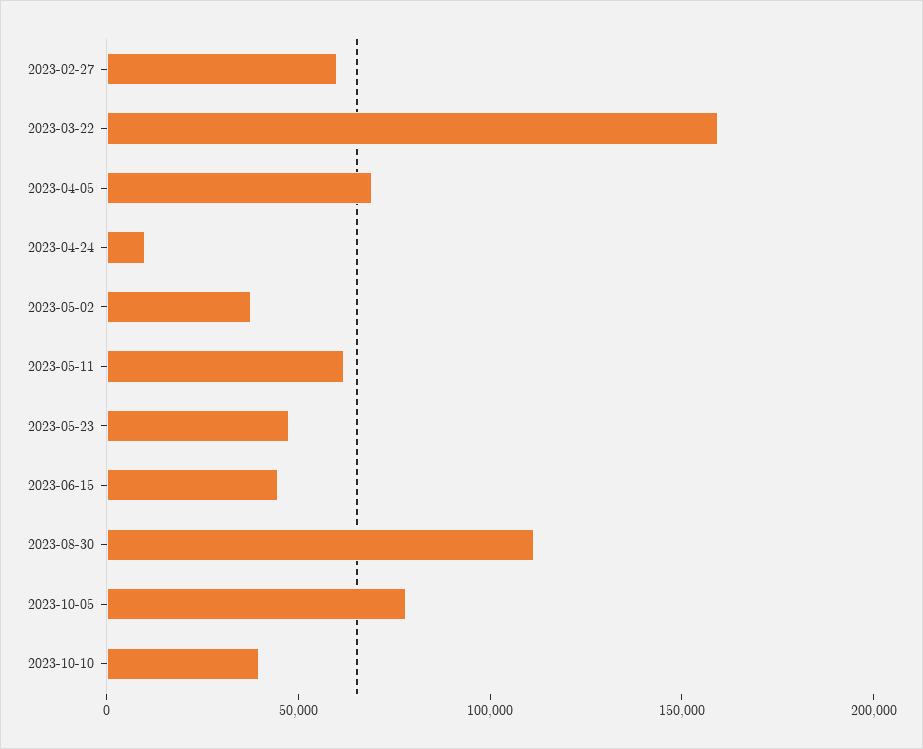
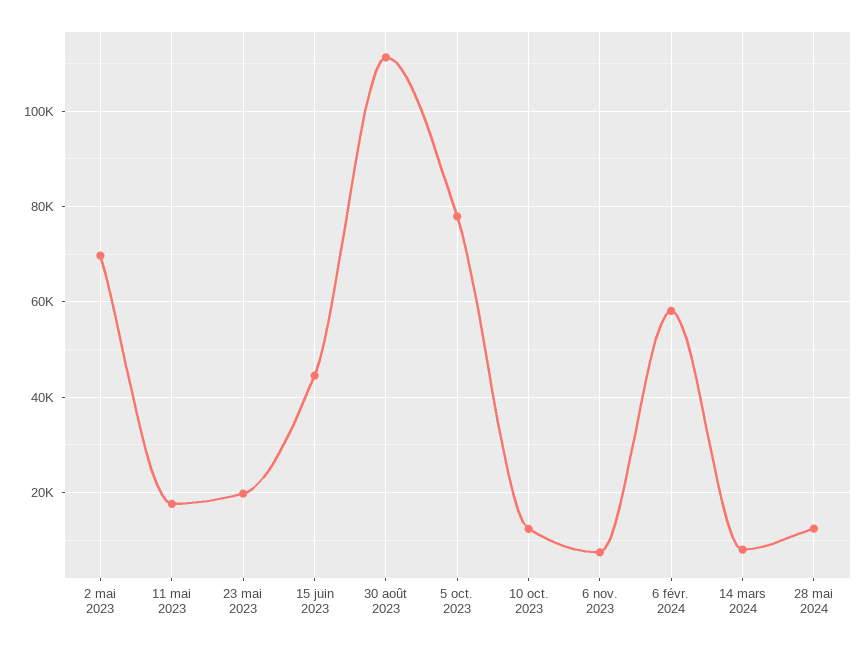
2023-02-27: 60000 -> none
2023-03-22: 160000 -> none
2023-04-05: 70000 -> none
2023-04-24: 10000 -> none
2023-05-02: 40000 -> 70000
2023-05-11: 60000 -> 18000
2023-05-23: 50000 -> 20000
2023-10-10: 40000 -> 12000
6 nov. 2023: none -> 8000
6 févr. 2024: none -> 58000
14 mars 2024: none -> 8000
28 mai 2024: none -> 12000

